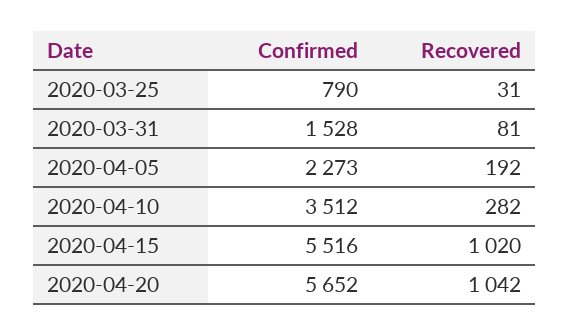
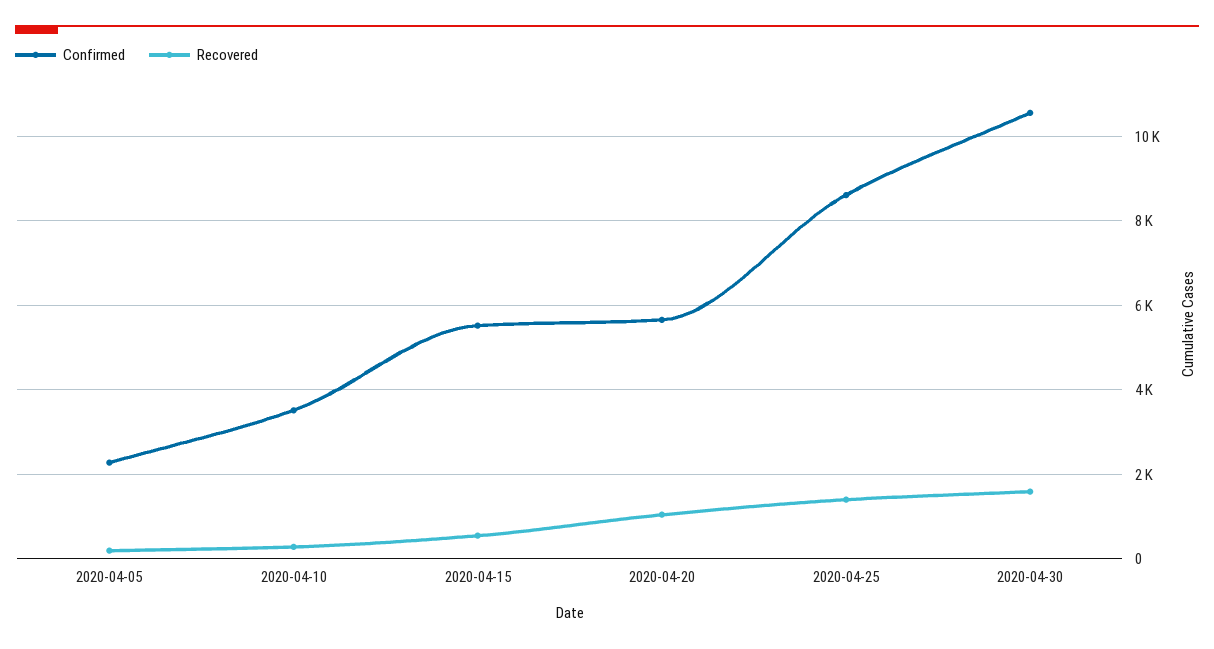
Confirmed, 2020-03-25: 790 -> none
Recovered, 2020-03-25: 31 -> none
Confirmed, 2020-03-31: 1528 -> none
Recovered, 2020-03-31: 81 -> none
Recovered, 2020-04-15: 1020 -> 600
Confirmed, 2020-04-25: none -> 8600
Recovered, 2020-04-25: none -> 1400
Confirmed, 2020-04-30: none -> 10600
Recovered, 2020-04-30: none -> 1600

